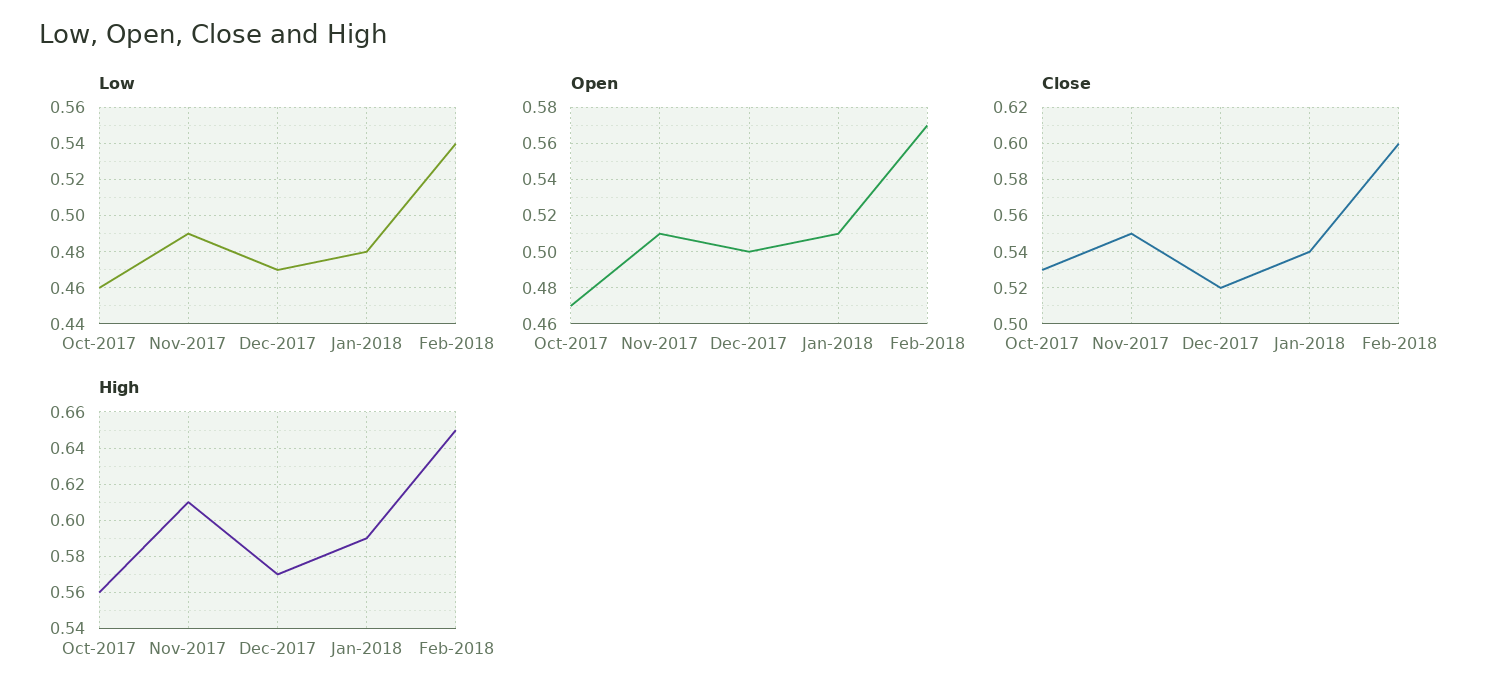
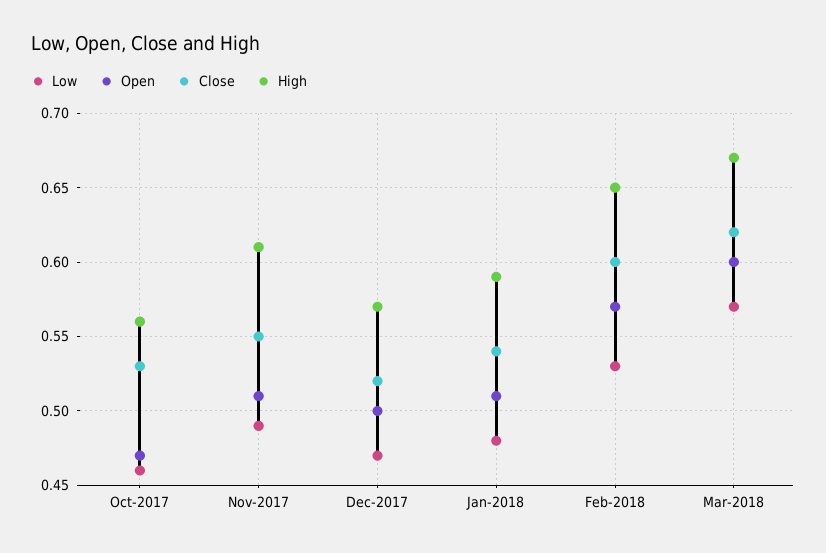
Low, Feb-2018: 0.54 -> 0.53
Low, Mar-2018: none -> 0.57
Open, Mar-2018: none -> 0.6
Close, Mar-2018: none -> 0.62
High, Mar-2018: none -> 0.67

